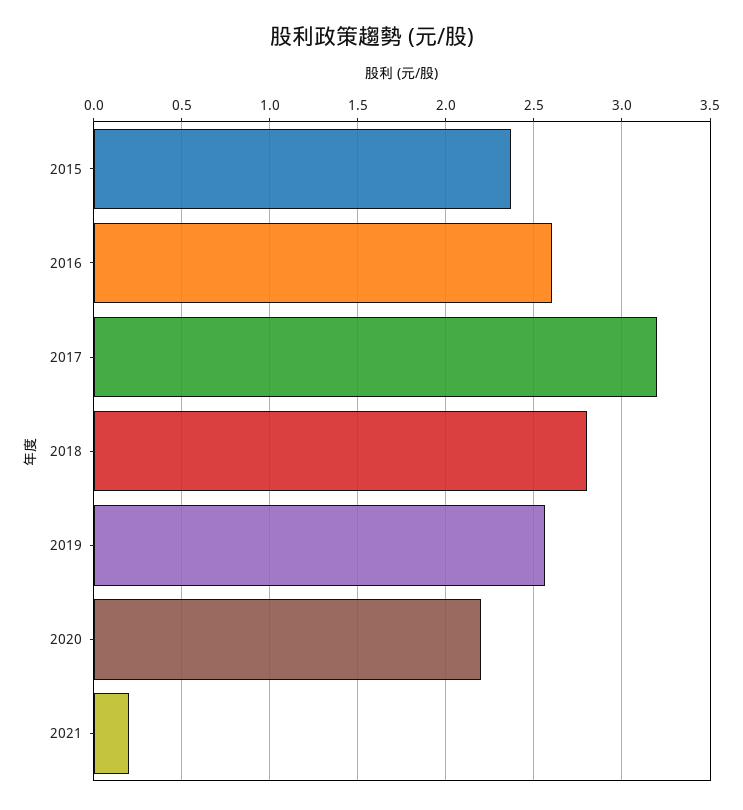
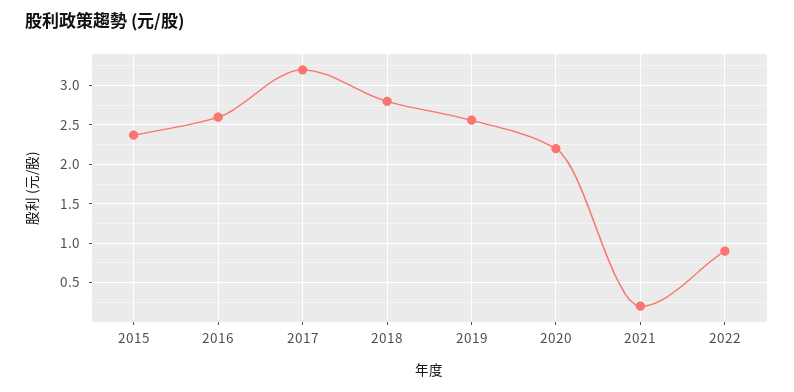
2022: none -> 0.9

